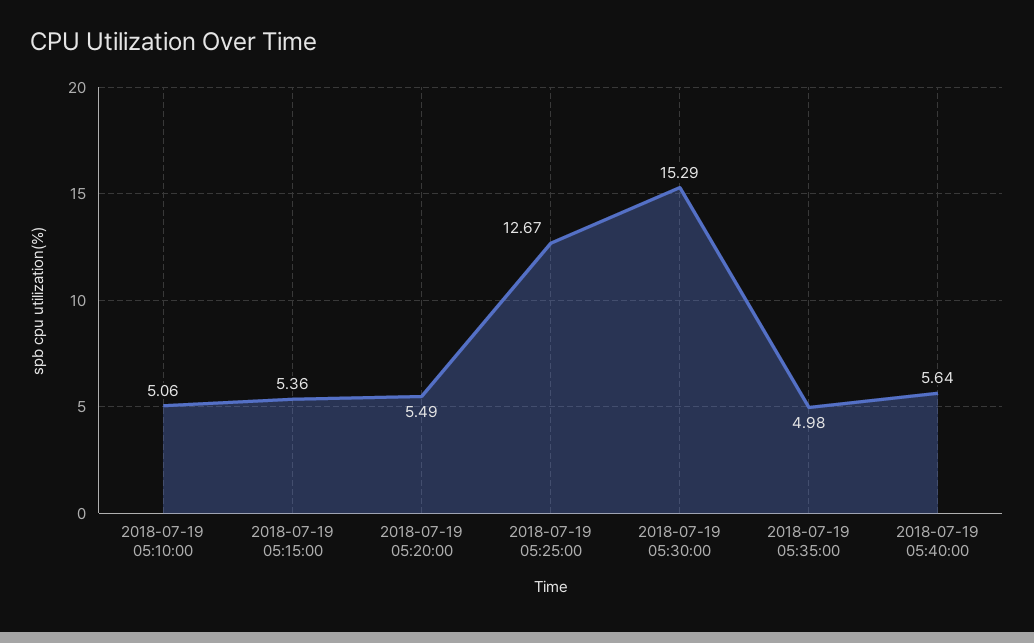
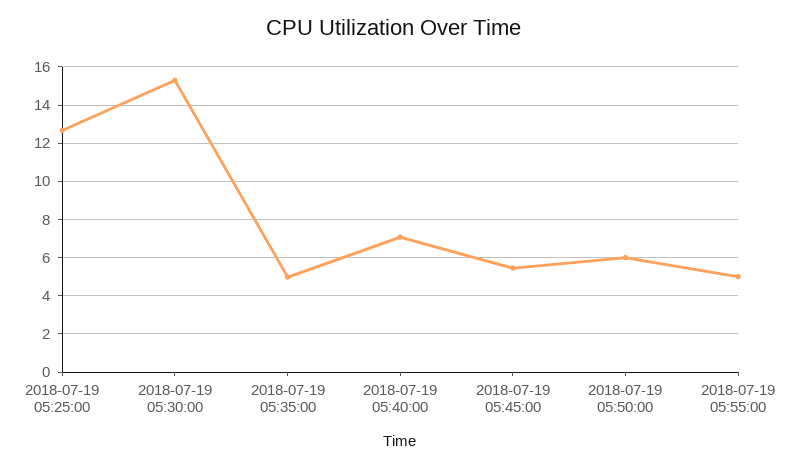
2018-07-19 05:10:00: 5.06 -> none
2018-07-19 05:15:00: 5.36 -> none
2018-07-19 05:20:00: 5.49 -> none
2018-07-19 05:40:00: 5.64 -> 7
2018-07-19 05:45:00: none -> 5.5
2018-07-19 05:50:00: none -> 6
2018-07-19 05:55:00: none -> 5

